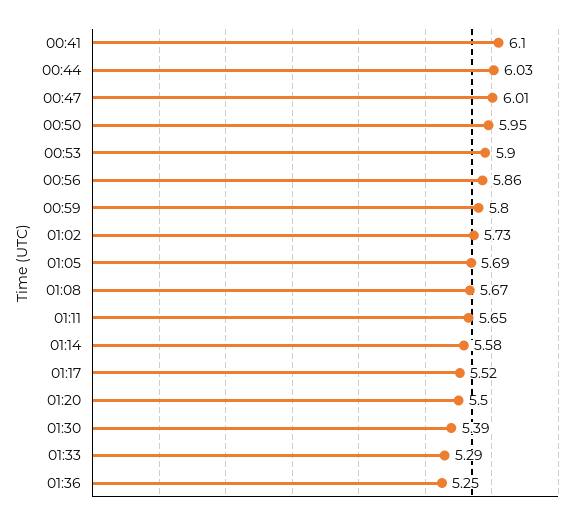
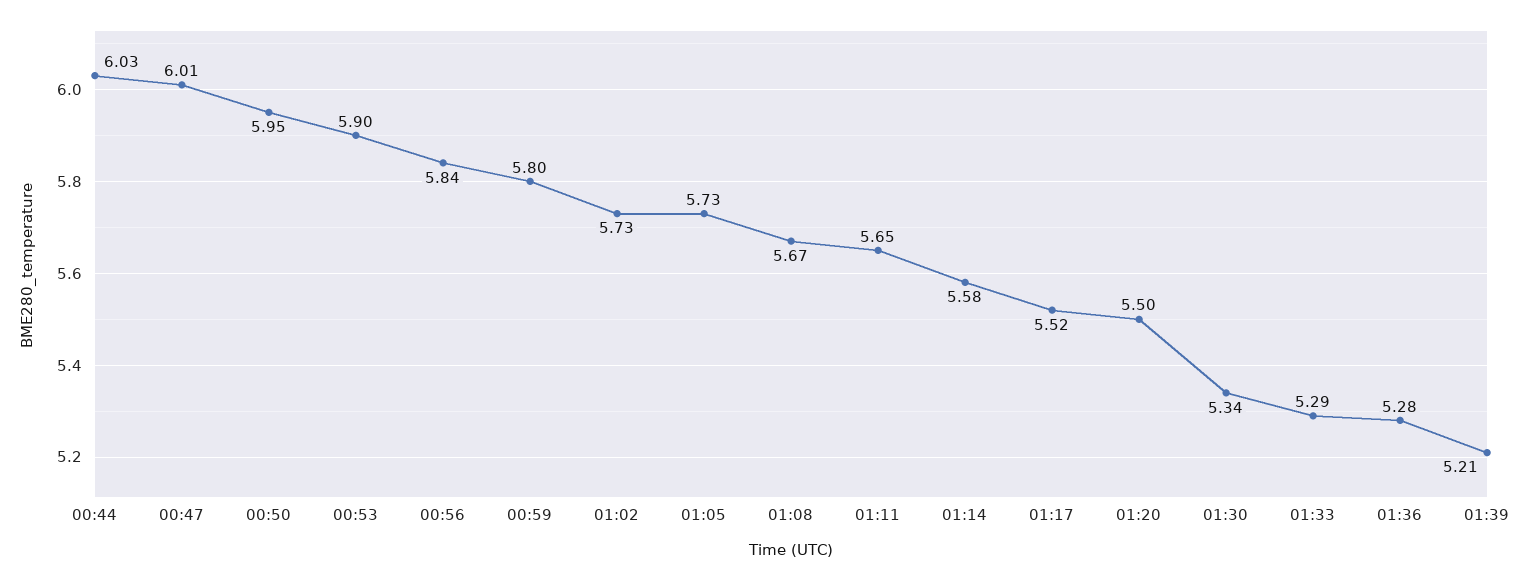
00:41: 6.1 -> none
00:56: 5.86 -> 5.84
01:05: 5.69 -> 5.73
01:30: 5.39 -> 5.34
01:36: 5.25 -> 5.28
01:39: none -> 5.21

